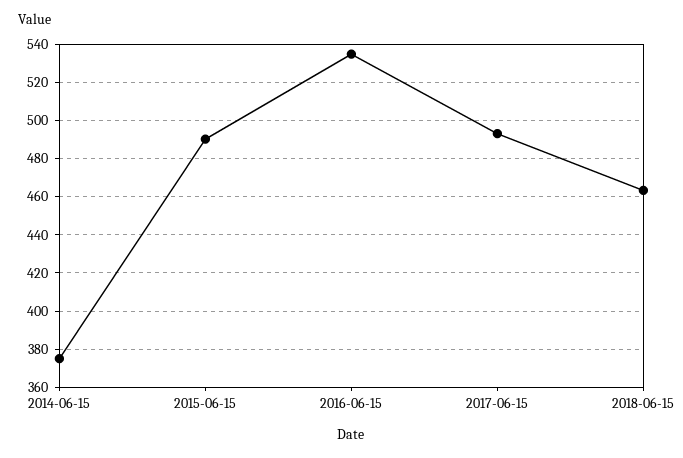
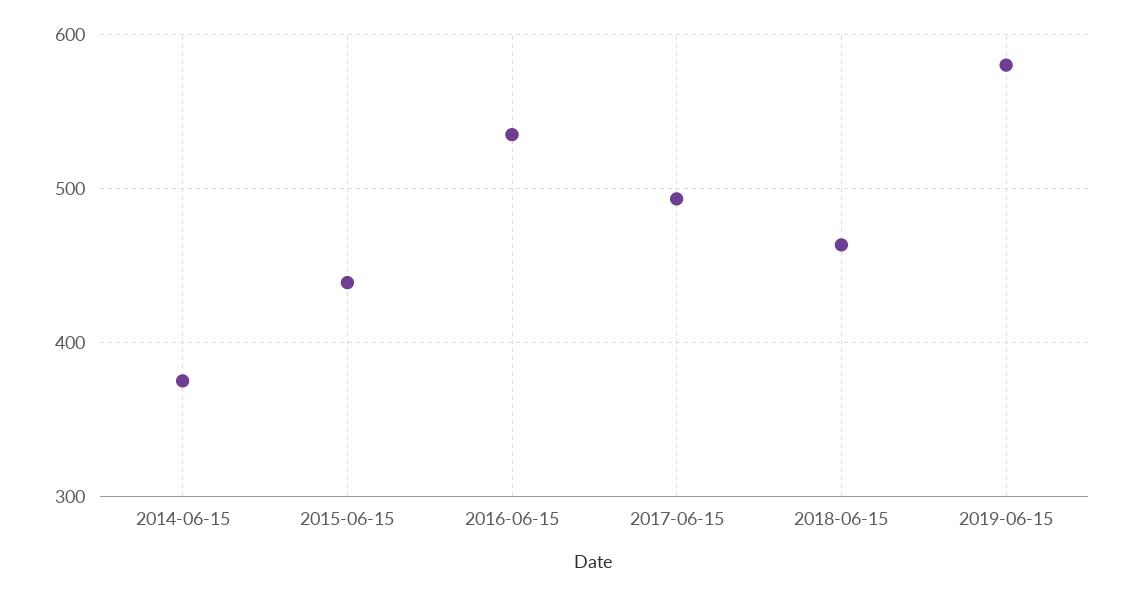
2015-06-15: 490 -> 440
2019-06-15: none -> 580

